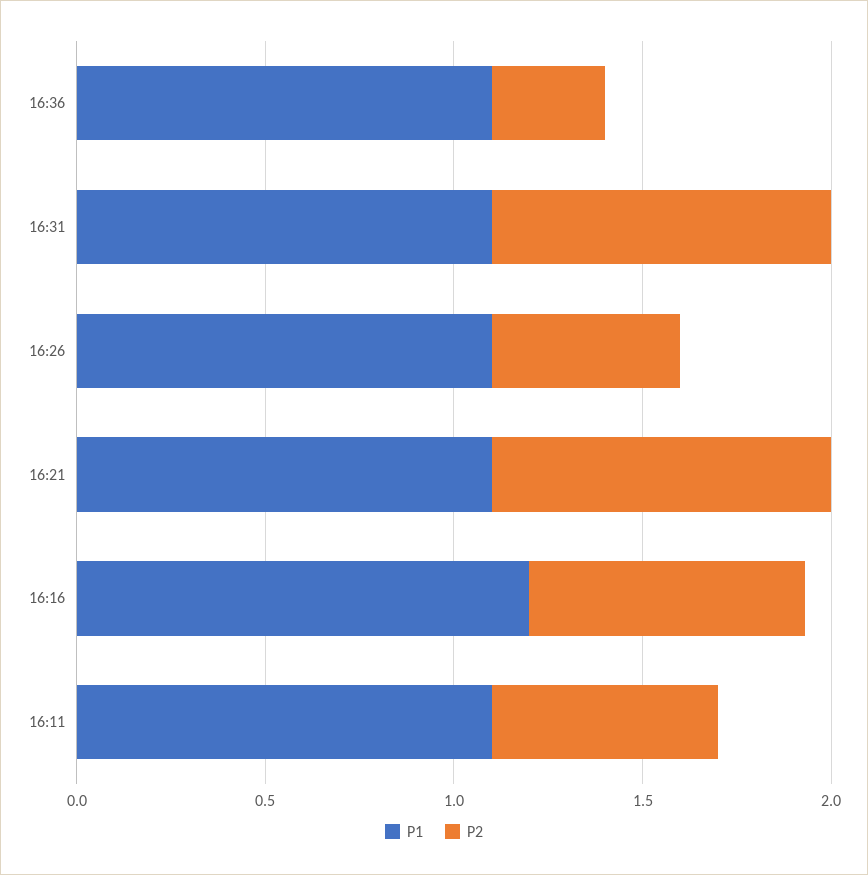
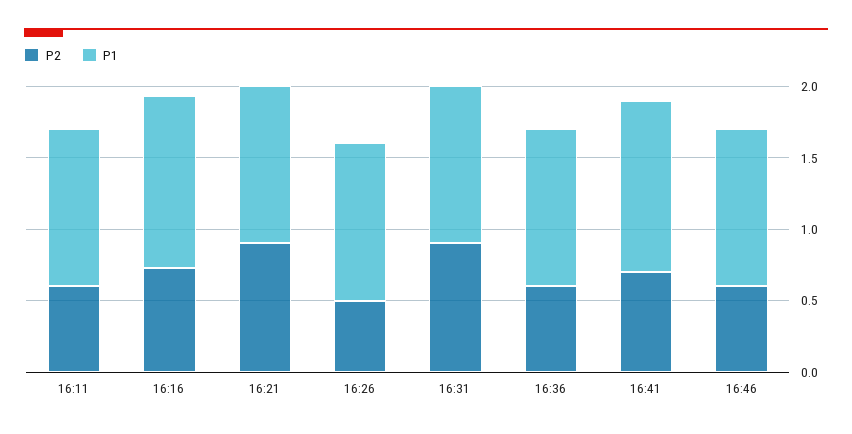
P2, 16:36: 0.3 -> 0.6
P2, 16:41: none -> 0.7
P1, 16:41: none -> 1.2
P2, 16:46: none -> 0.6
P1, 16:46: none -> 1.1

